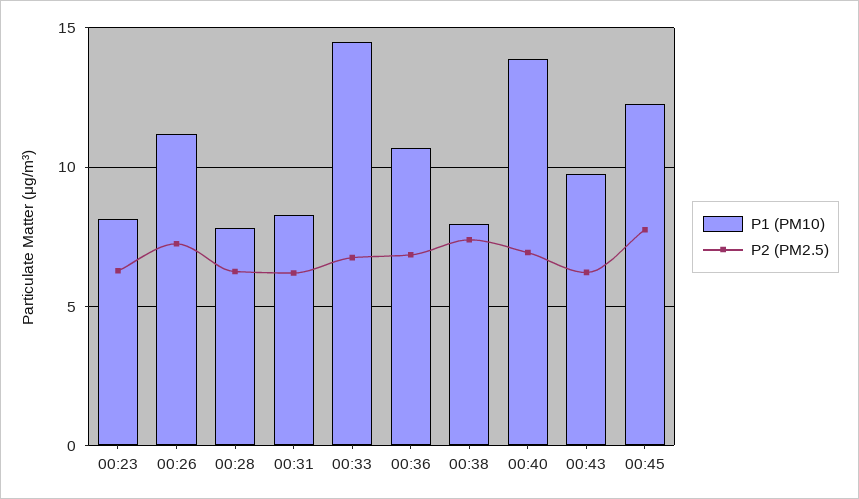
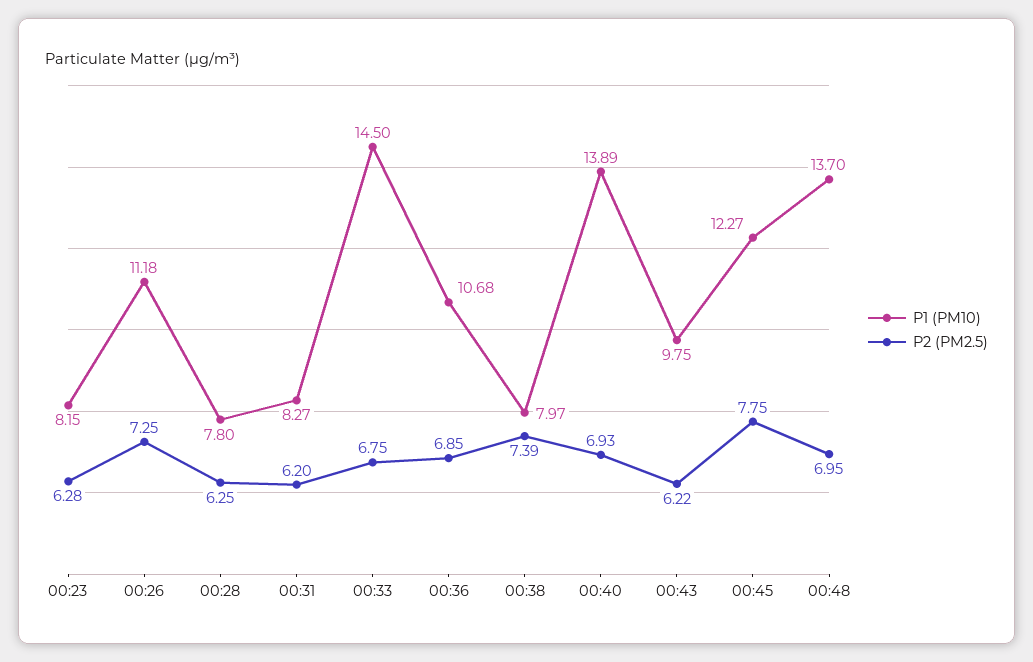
P1 (PM10), 00:48: none -> 13.7
P2 (PM2.5), 00:48: none -> 6.95

